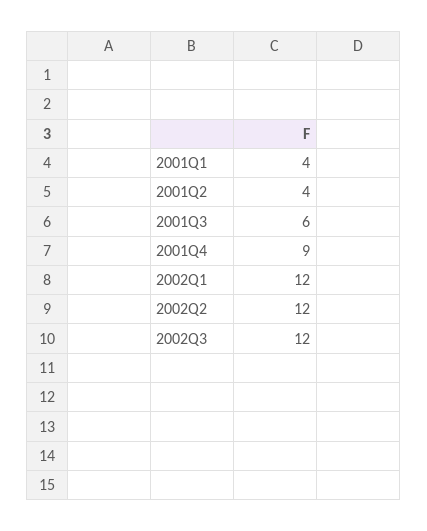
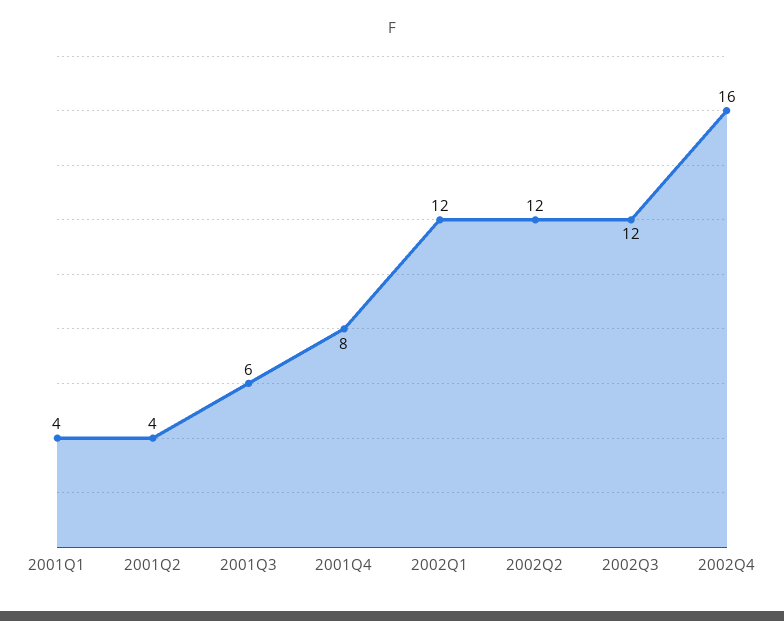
2001Q4: 9 -> 8
2002Q4: none -> 16

